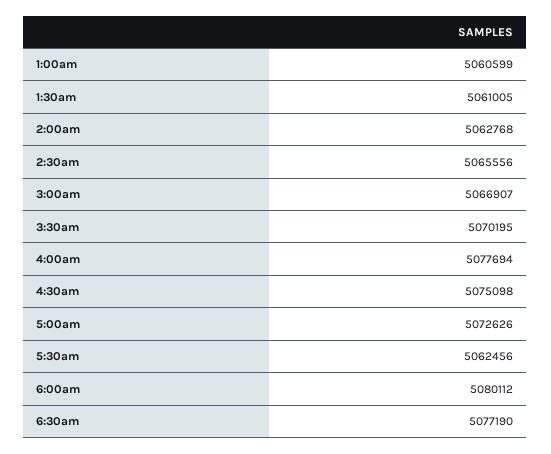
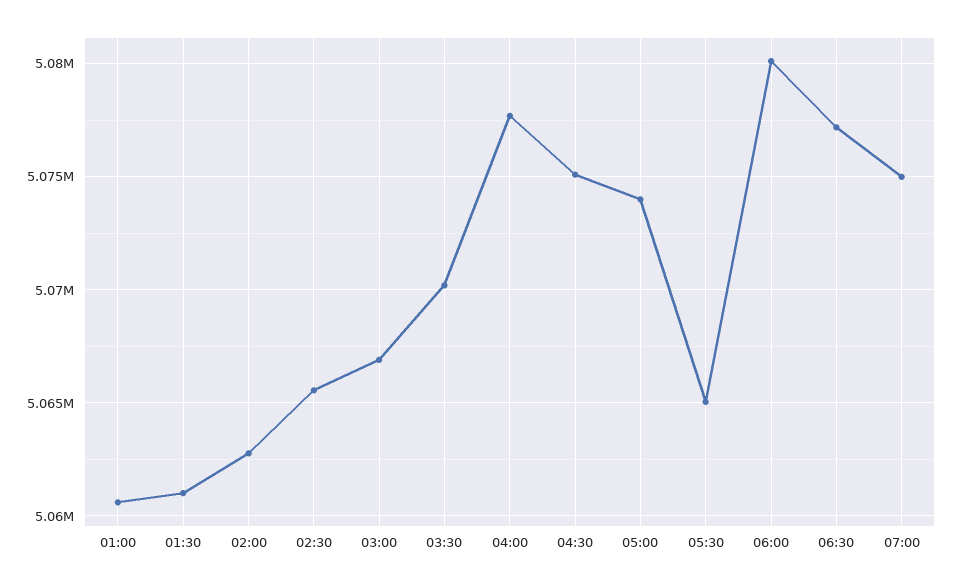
5:00am: 5072626 -> 5074000
5:30am: 5062456 -> 5065000
07:00: none -> 5075000

